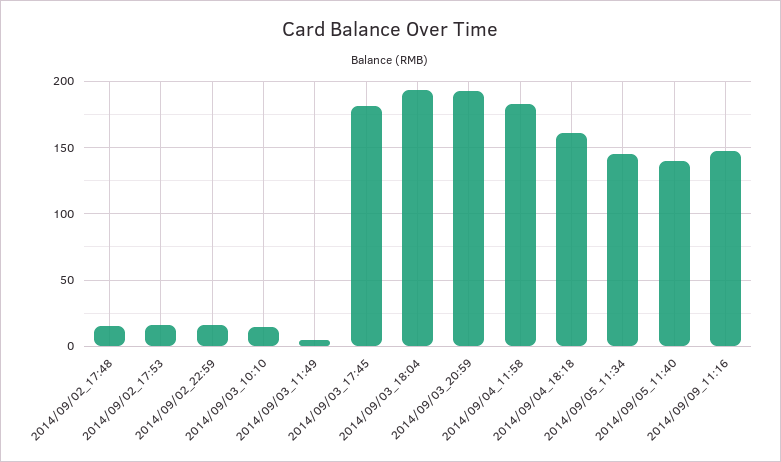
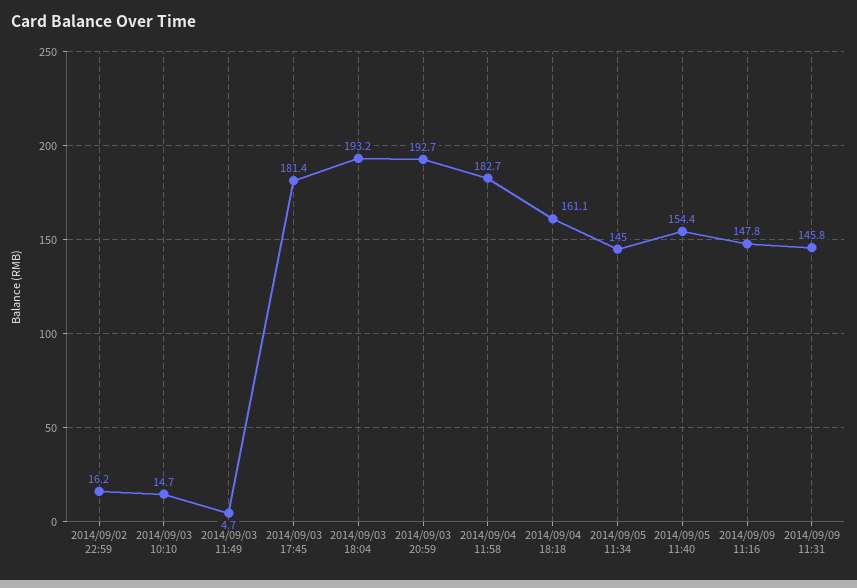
2014/09/02_17:48: 15 -> none
2014/09/02_17:53: 15 -> none
2014/09/05_11:40: 140 -> 154.4
2014/09/09 11:31: none -> 145.8

